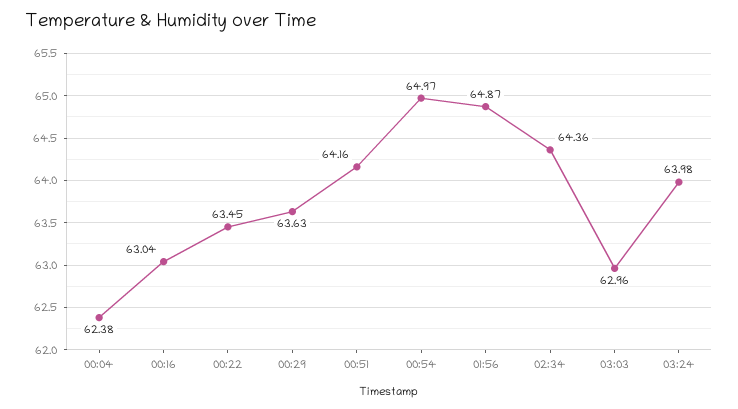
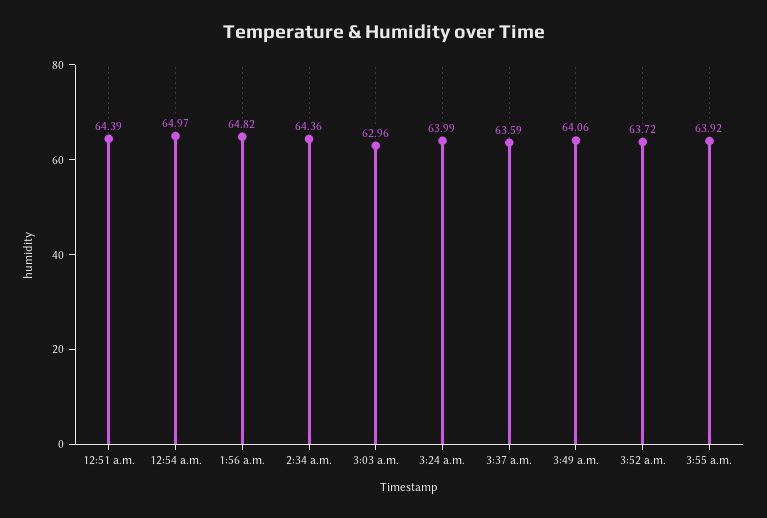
00:04: 62.38 -> none
00:16: 63.04 -> none
00:22: 63.45 -> none
00:29: 63.63 -> none
00:51: 64.16 -> 64.39
01:56: 64.87 -> 64.82
03:24: 63.98 -> 63.99
3:37 a.m.: none -> 63.59
3:49 a.m.: none -> 64.06
3:52 a.m.: none -> 63.72
3:55 a.m.: none -> 63.92

